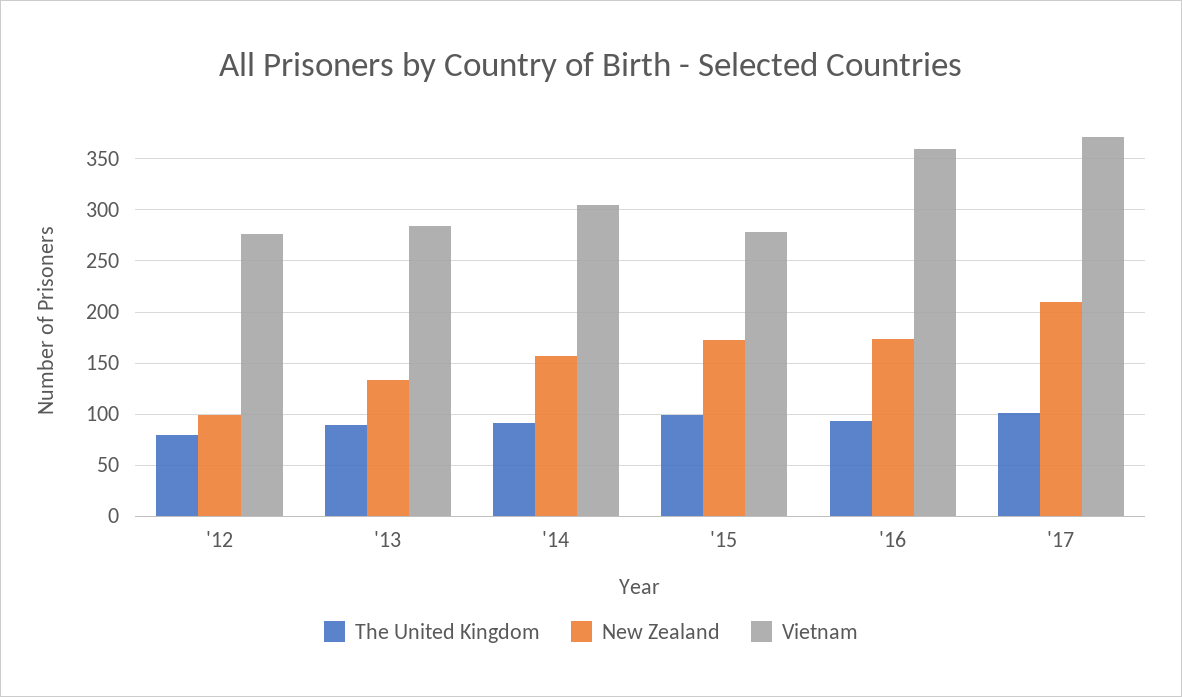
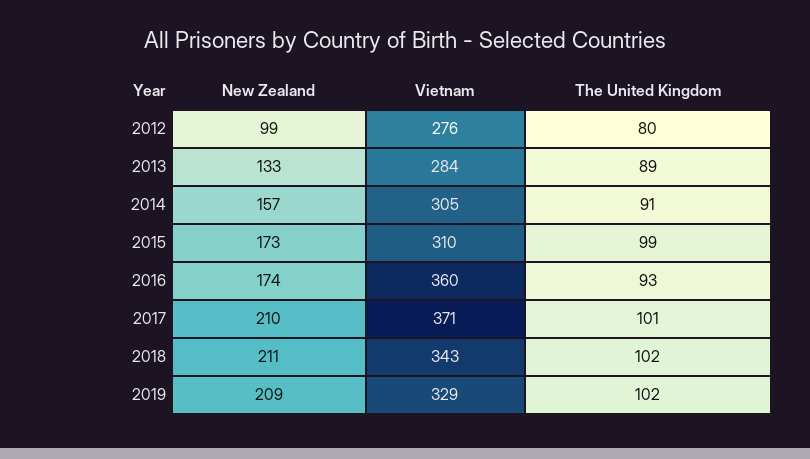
Vietnam, '15: 280 -> 310
New Zealand, 2018: none -> 211
Vietnam, 2018: none -> 343
The United Kingdom, 2018: none -> 102
New Zealand, 2019: none -> 209
Vietnam, 2019: none -> 329
The United Kingdom, 2019: none -> 102

